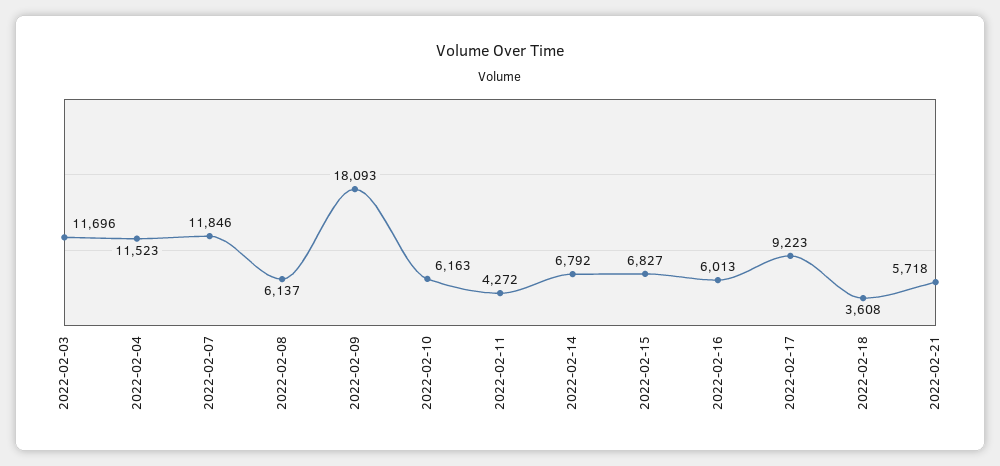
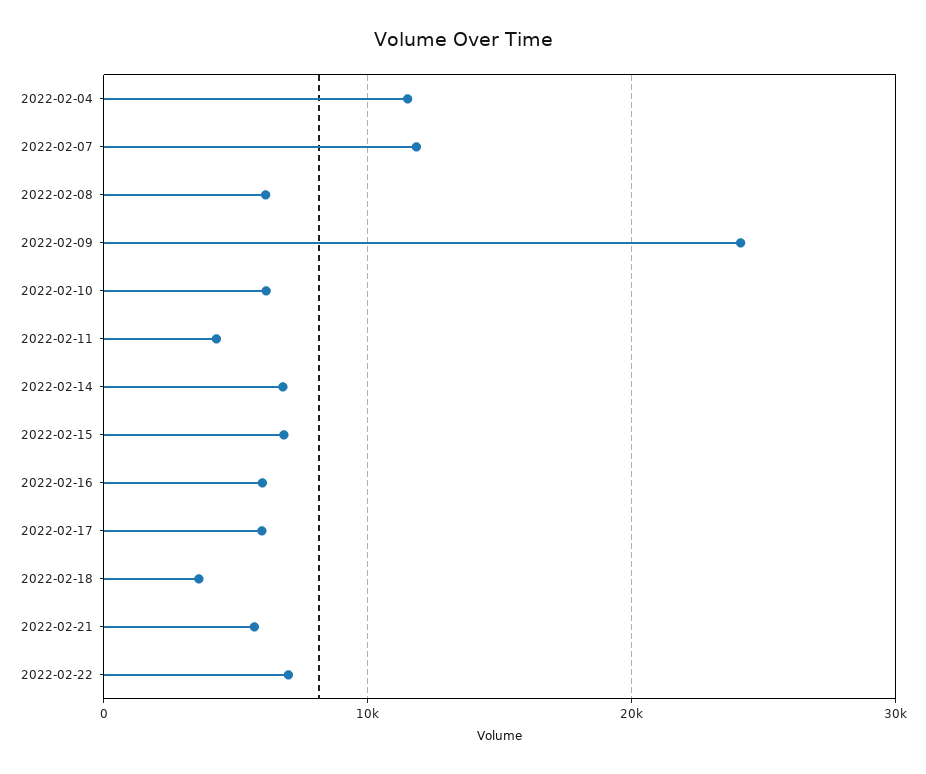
2022-02-03: 11696 -> none
2022-02-09: 18093 -> 24000
2022-02-17: 9223 -> 6000
2022-02-22: none -> 7000

